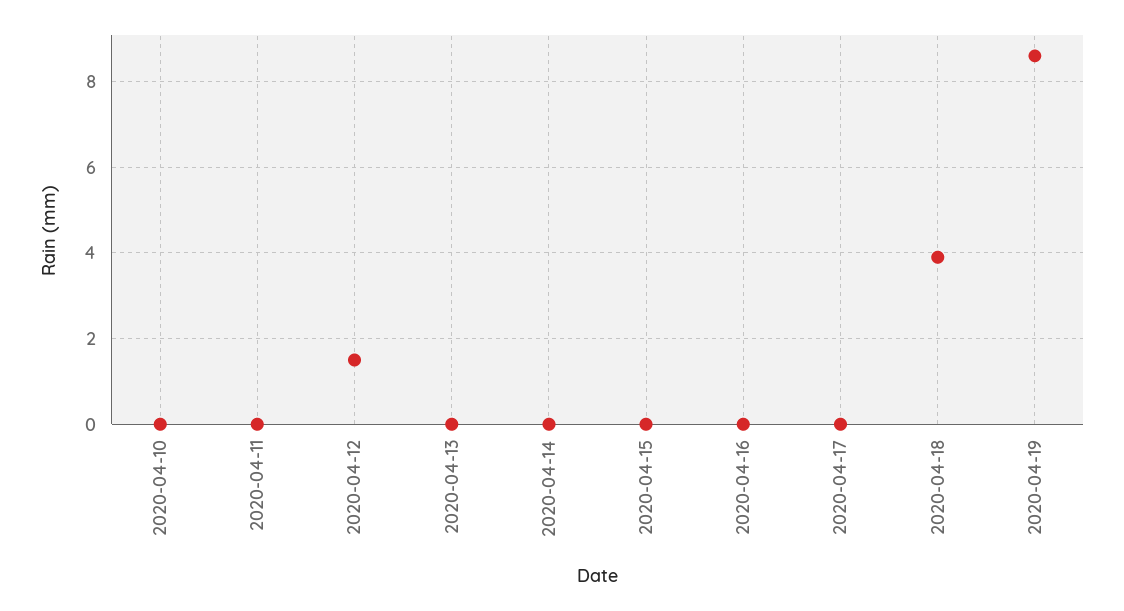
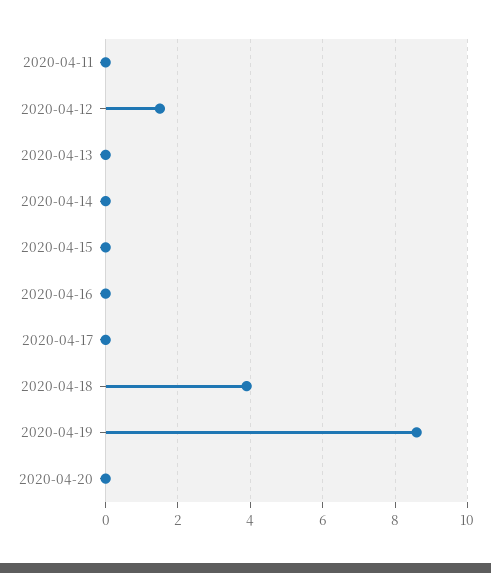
2020-04-10: 0 -> none
2020-04-20: none -> 0

